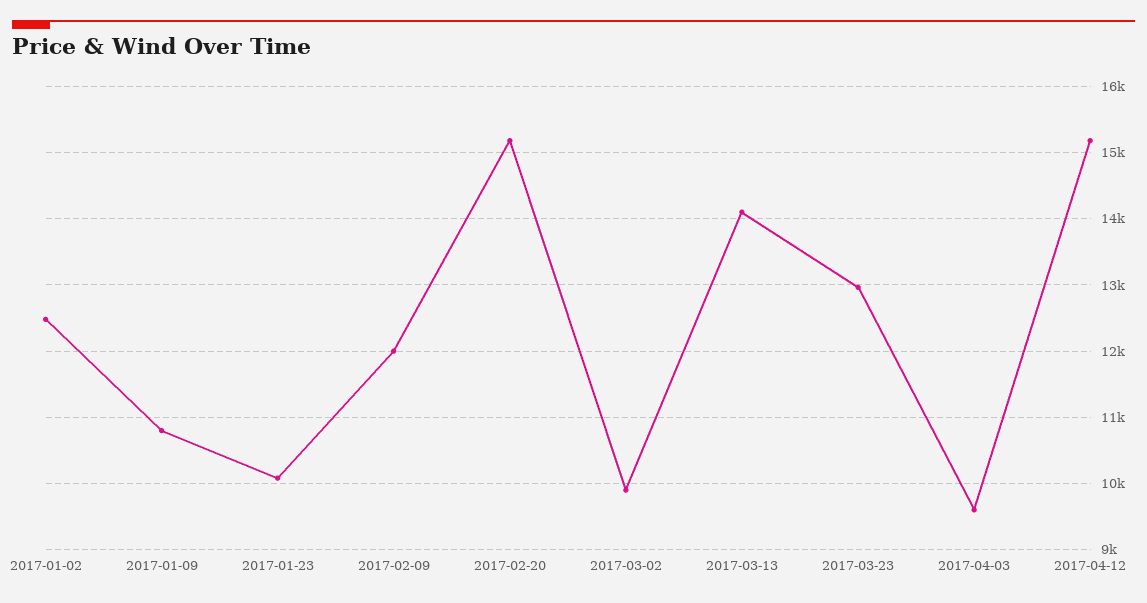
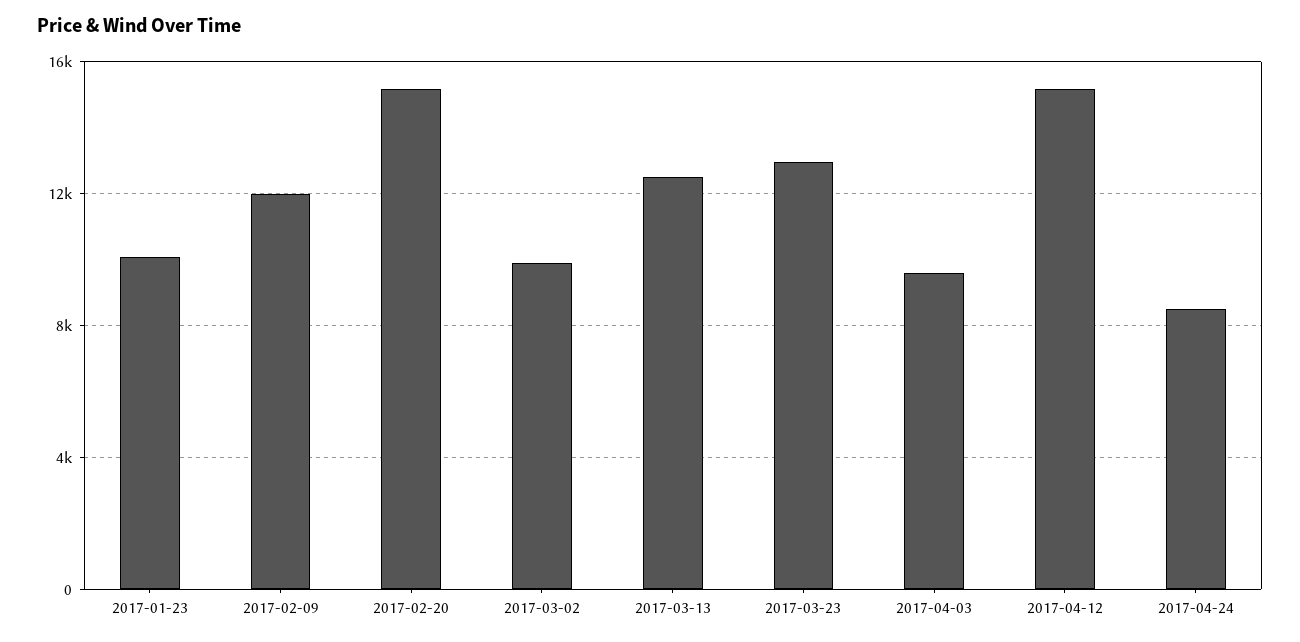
2017-01-02: 12500 -> none
2017-01-09: 10800 -> none
2017-03-13: 14100 -> 12500
2017-04-24: none -> 8500

